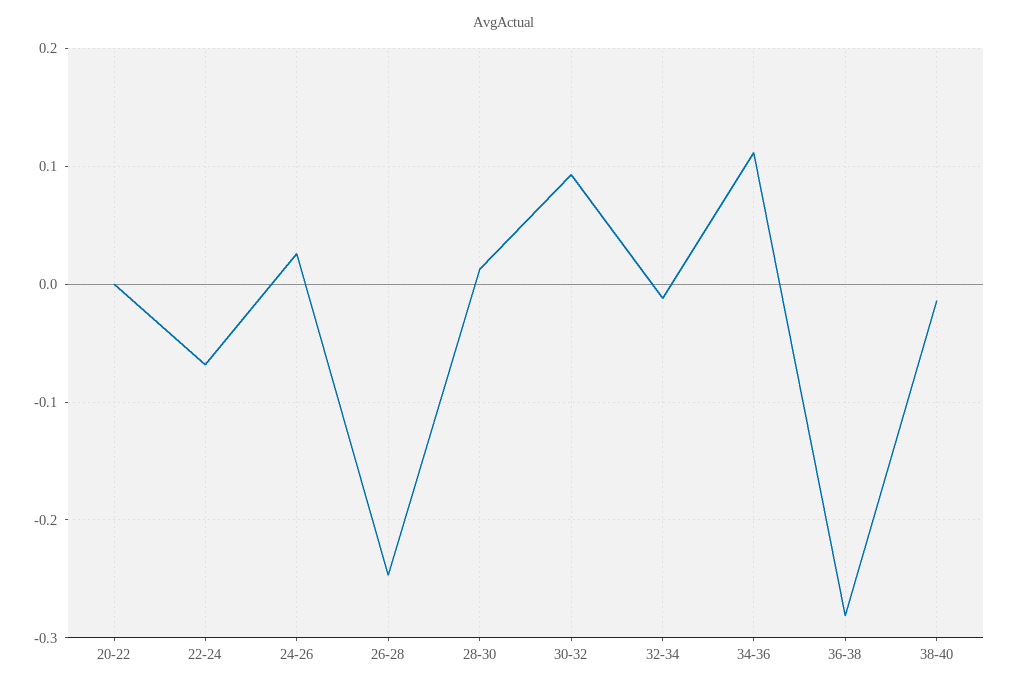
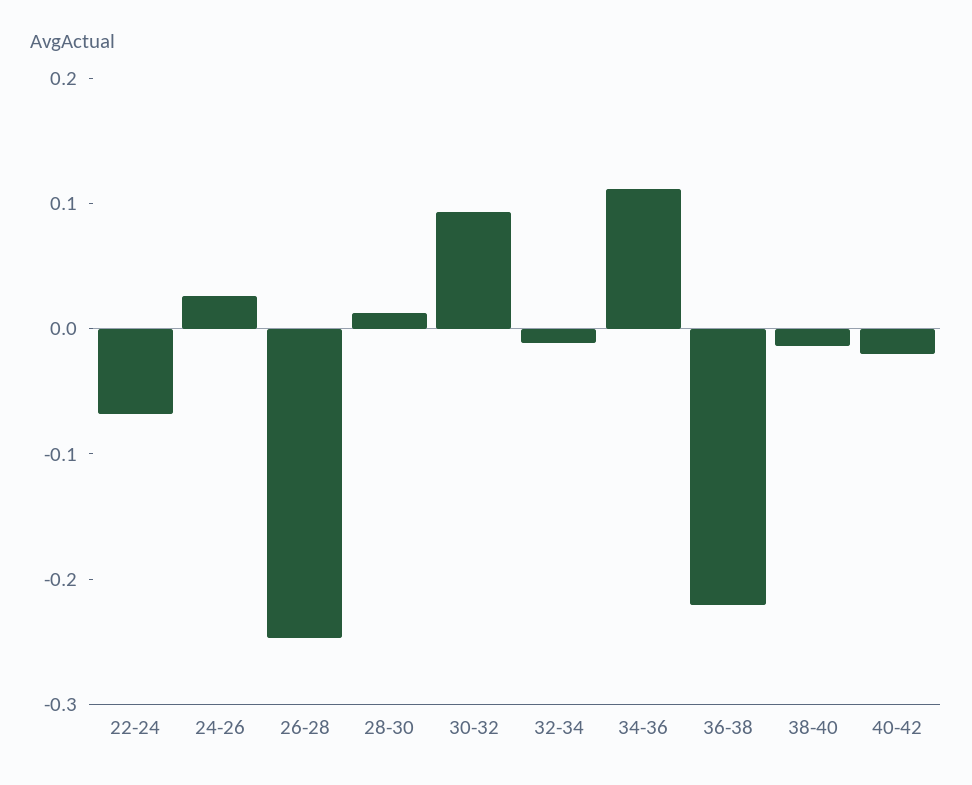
20-22: 0 -> none
36-38: -0.28 -> -0.22
40-42: none -> -0.02

